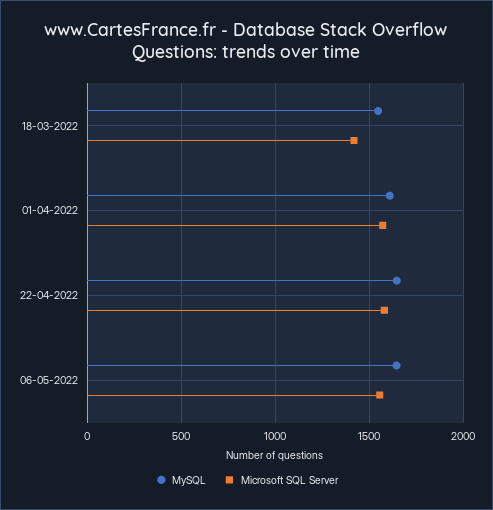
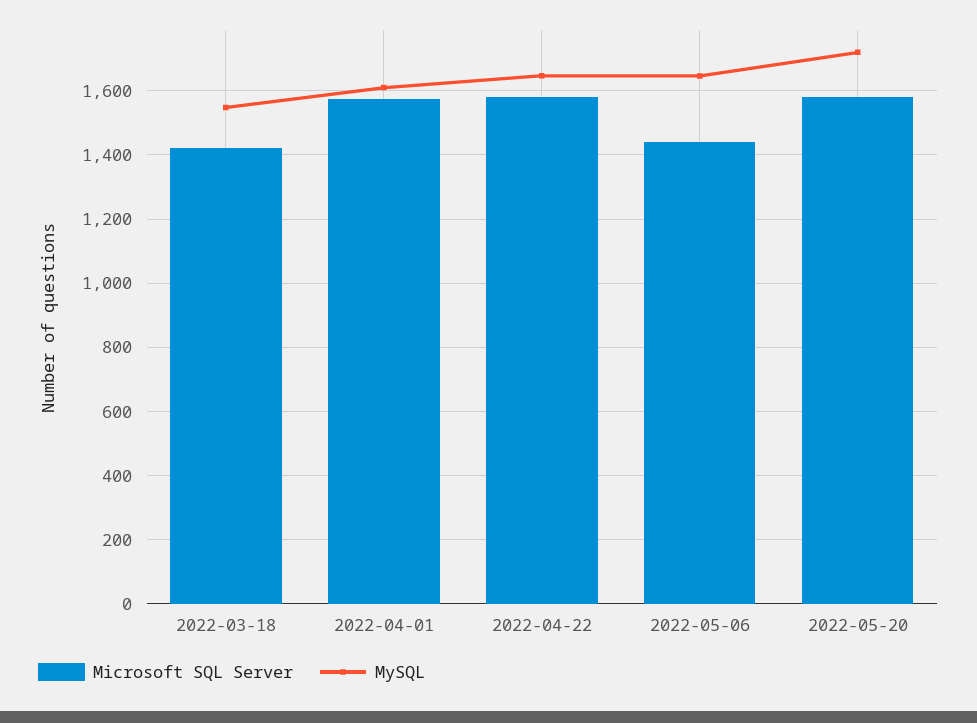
Microsoft SQL Server, 06-05-2022: 1550 -> 1440
Microsoft SQL Server, 2022-05-20: none -> 1580
MySQL, 2022-05-20: none -> 1720

